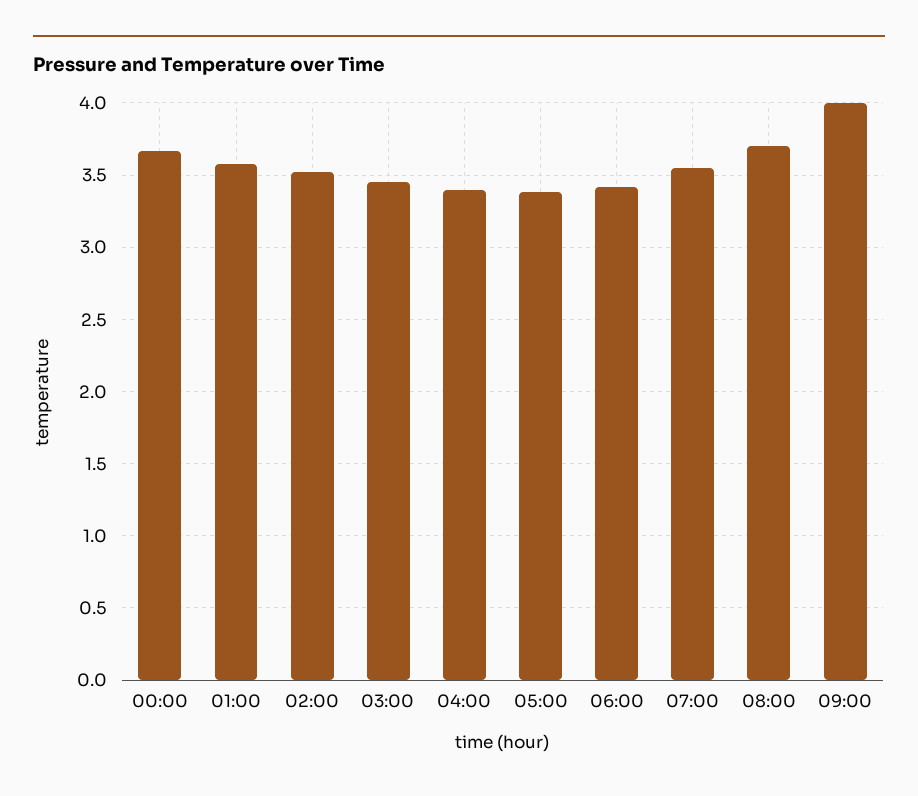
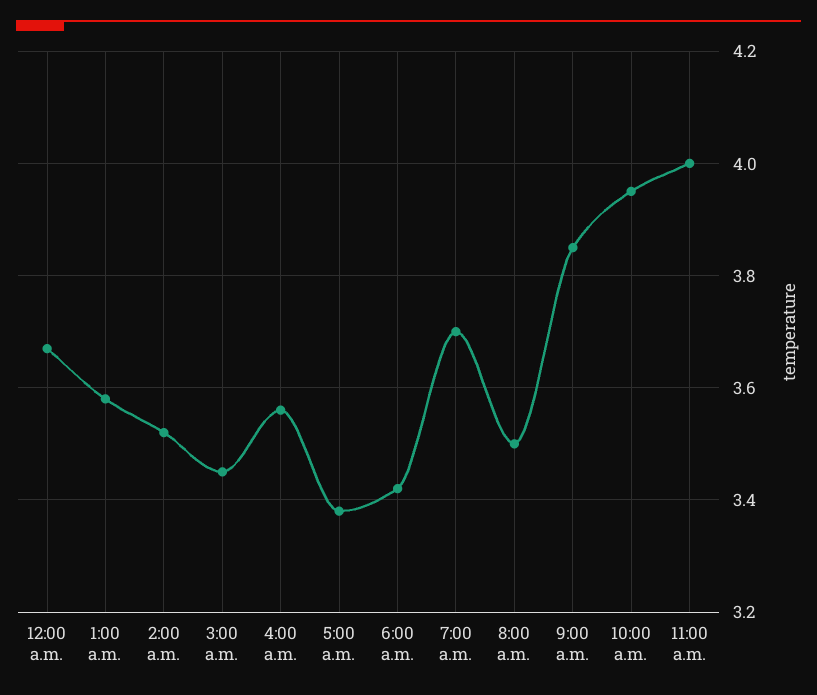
04:00: 3.4 -> 3.55
07:00: 3.55 -> 3.7
08:00: 3.7 -> 3.5
09:00: 4 -> 3.85
10:00 a.m.: none -> 3.95
11:00 a.m.: none -> 4

